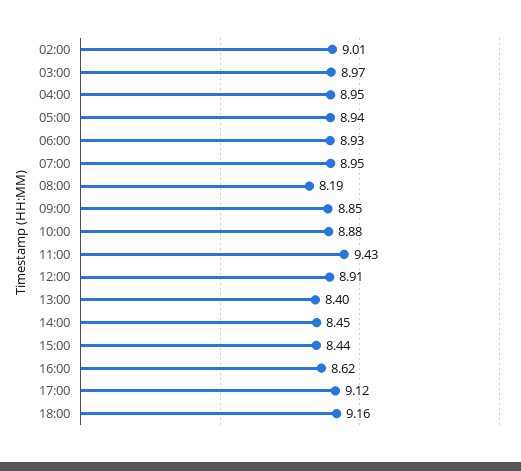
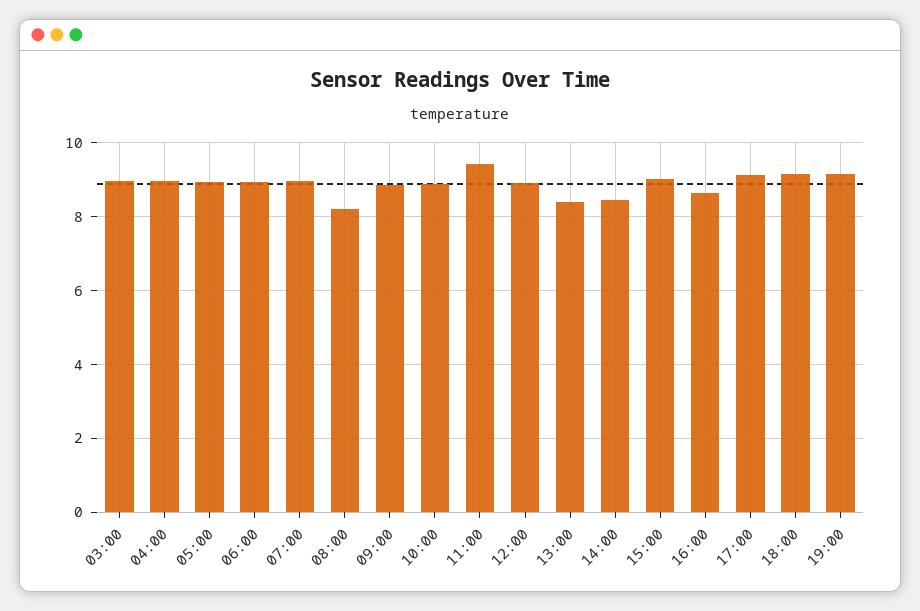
02:00: 9.01 -> none
15:00: 8.44 -> 9
19:00: none -> 9.2

